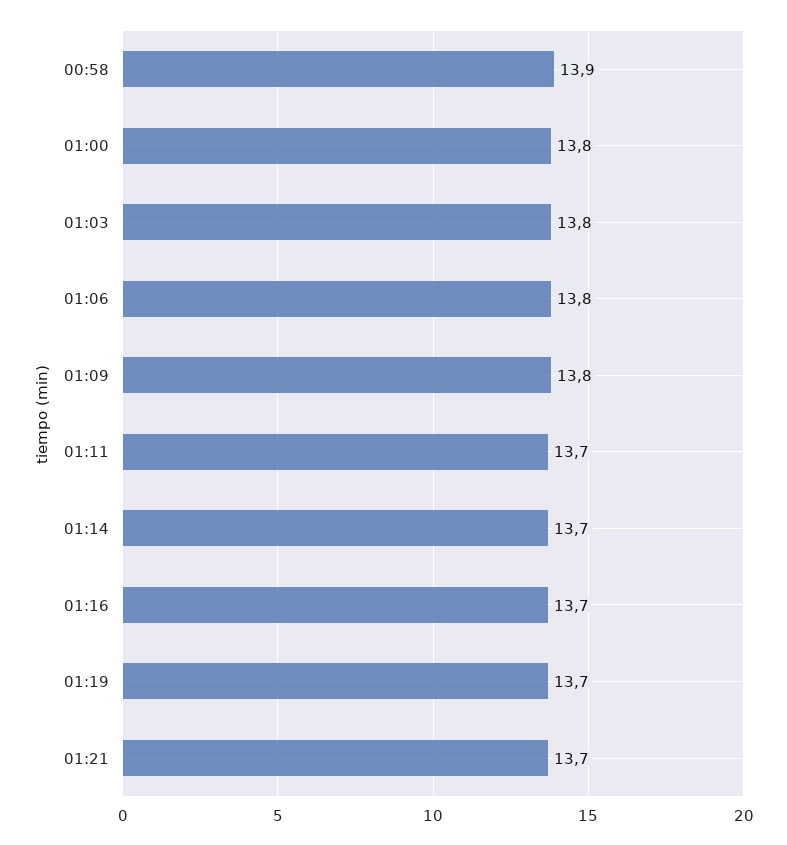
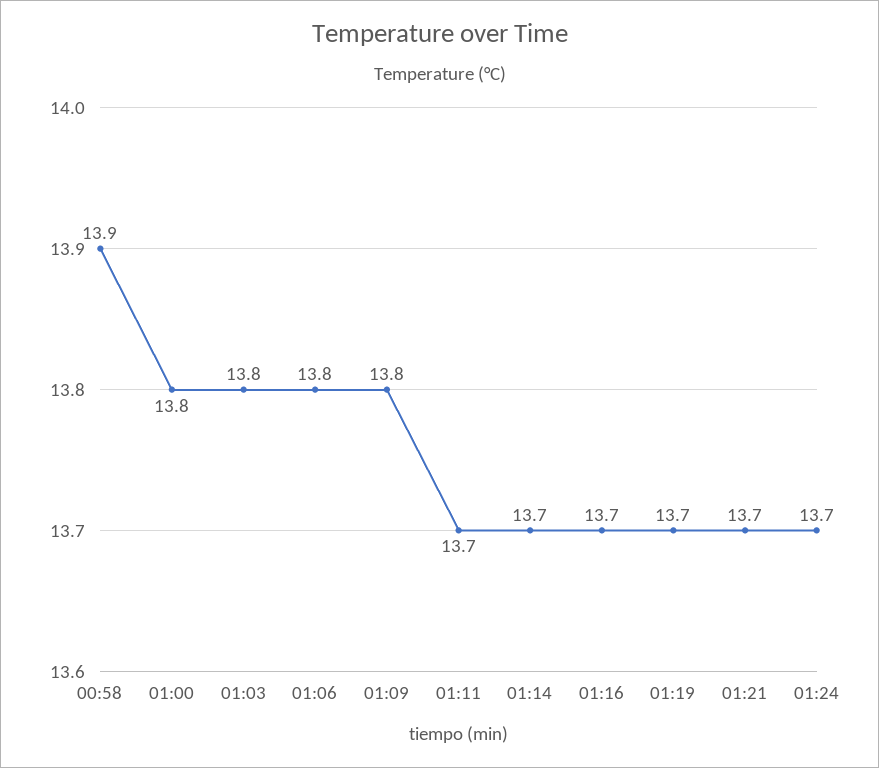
01:24: none -> 13.7

